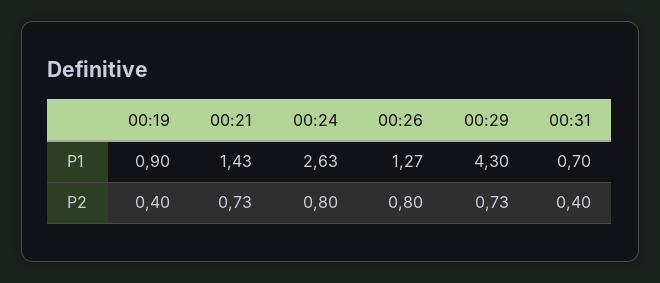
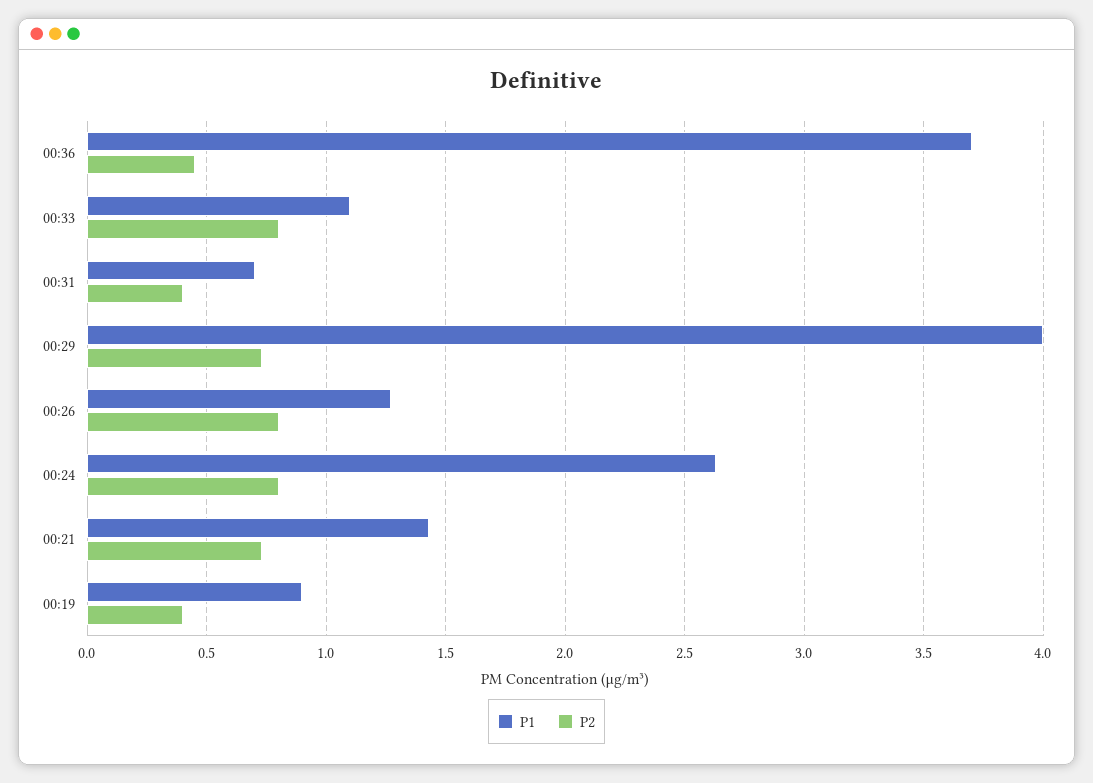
P1, 00:29: 4.3 -> 4
P1, 00:36: none -> 3.7
P2, 00:36: none -> 0.45
P1, 00:33: none -> 1.1
P2, 00:33: none -> 0.8

